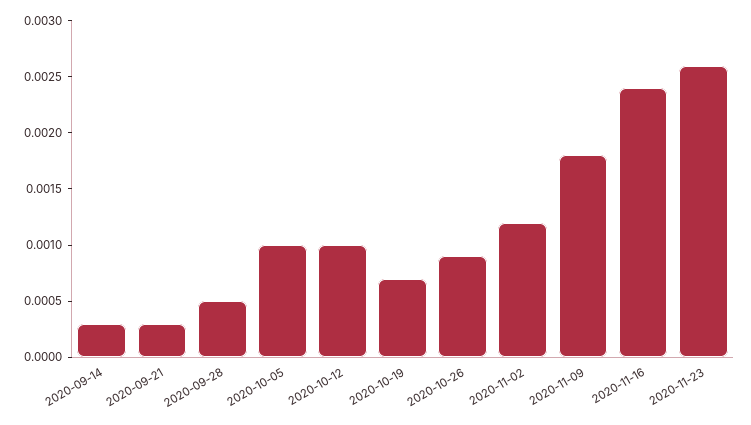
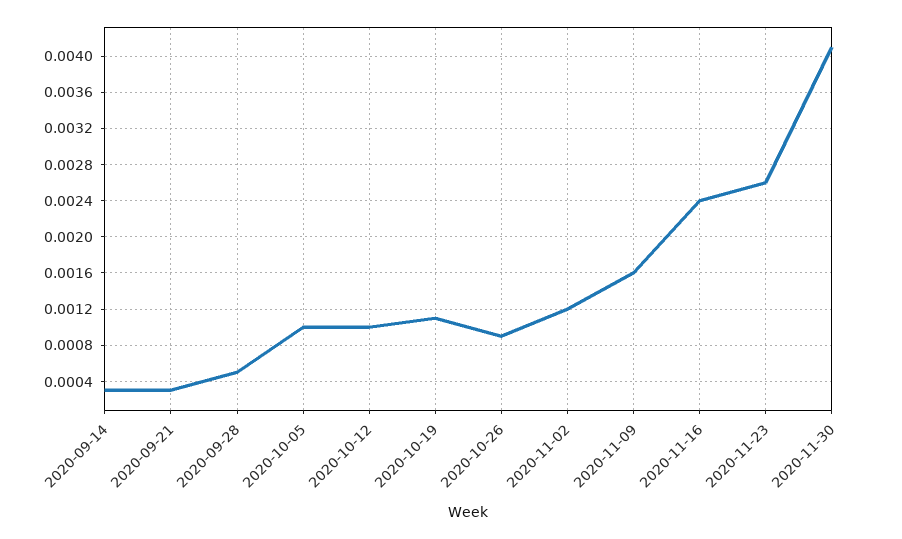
2020-10-19: 0.0007 -> 0.0011
2020-11-09: 0.0018 -> 0.0016
2020-11-30: none -> 0.0041

